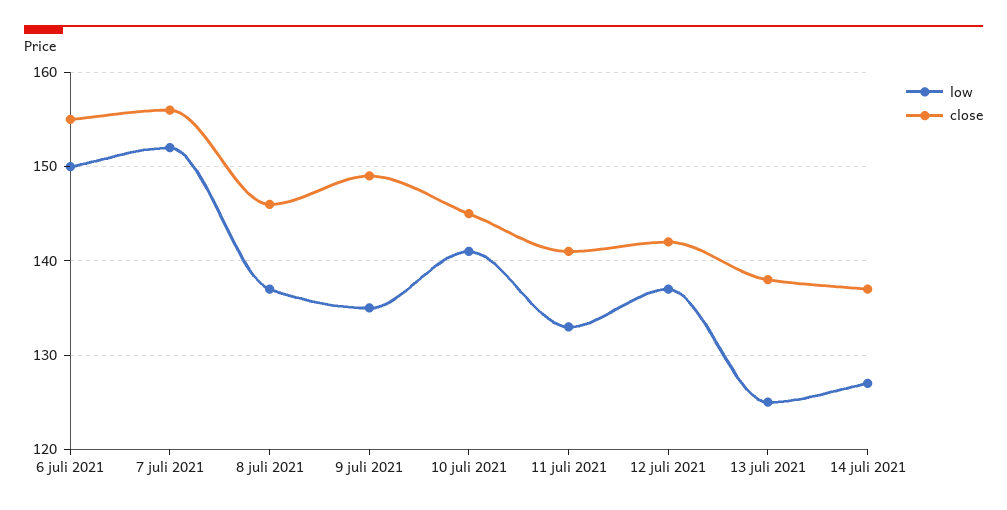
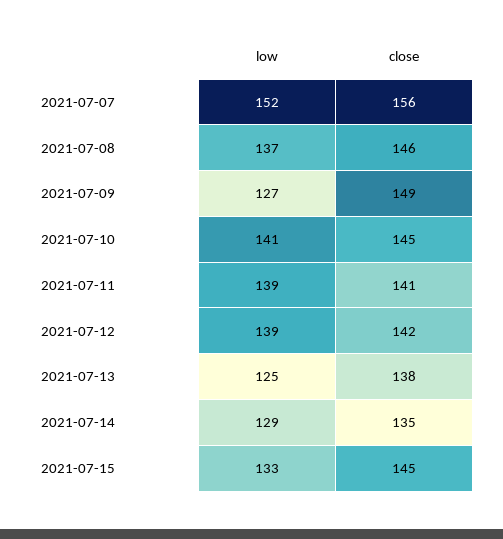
low, 6 juli 2021: 150 -> none
close, 6 juli 2021: 155 -> none
low, 9 juli 2021: 135 -> 127
low, 11 juli 2021: 133 -> 139
low, 12 juli 2021: 137 -> 139
low, 14 juli 2021: 127 -> 129
close, 14 juli 2021: 137 -> 135
low, 2021-07-15: none -> 133
close, 2021-07-15: none -> 145

